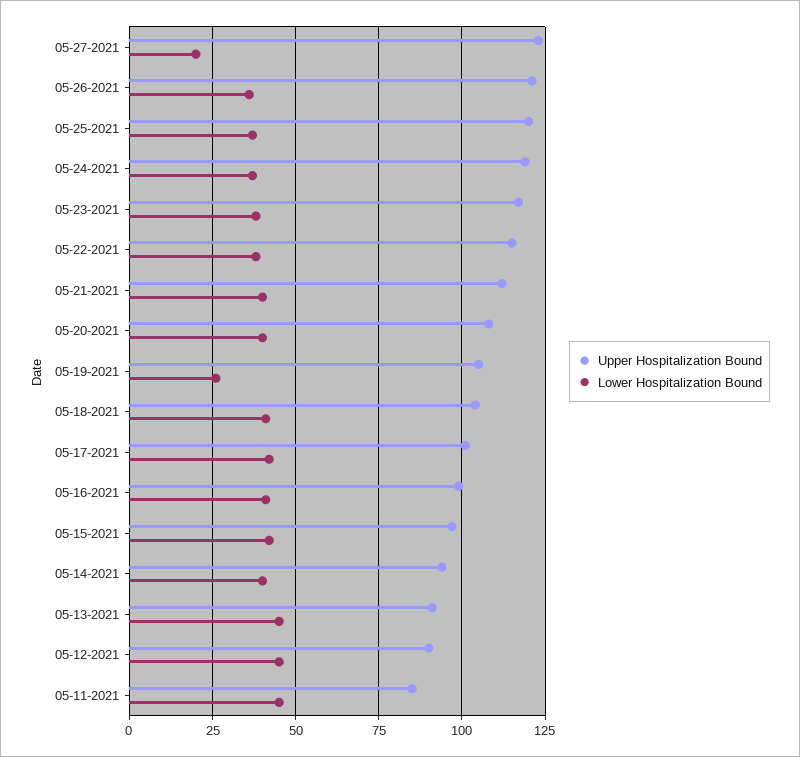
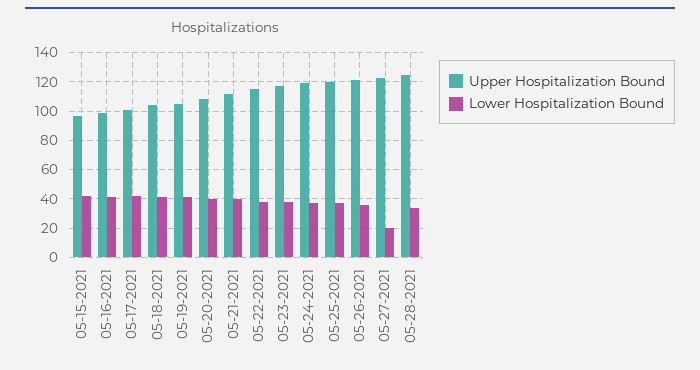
Lower Hospitalization Bound, 05-19-2021: 25 -> 40
Upper Hospitalization Bound, 05-14-2021: 95 -> none
Lower Hospitalization Bound, 05-14-2021: 40 -> none
Upper Hospitalization Bound, 05-13-2021: 90 -> none
Lower Hospitalization Bound, 05-13-2021: 45 -> none
Upper Hospitalization Bound, 05-12-2021: 90 -> none
Lower Hospitalization Bound, 05-12-2021: 45 -> none
Upper Hospitalization Bound, 05-11-2021: 85 -> none
Lower Hospitalization Bound, 05-11-2021: 45 -> none
Upper Hospitalization Bound, 05-28-2021: none -> 125
Lower Hospitalization Bound, 05-28-2021: none -> 35

